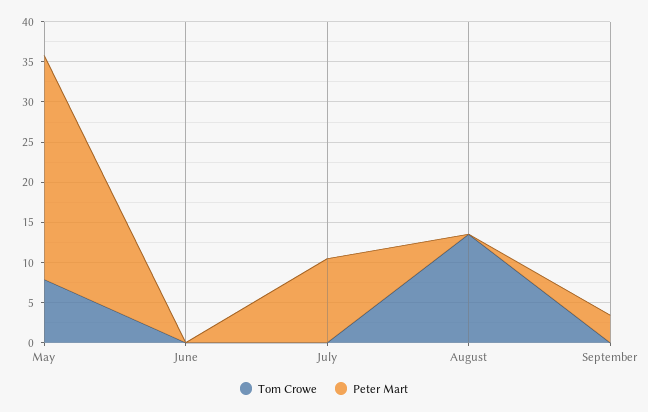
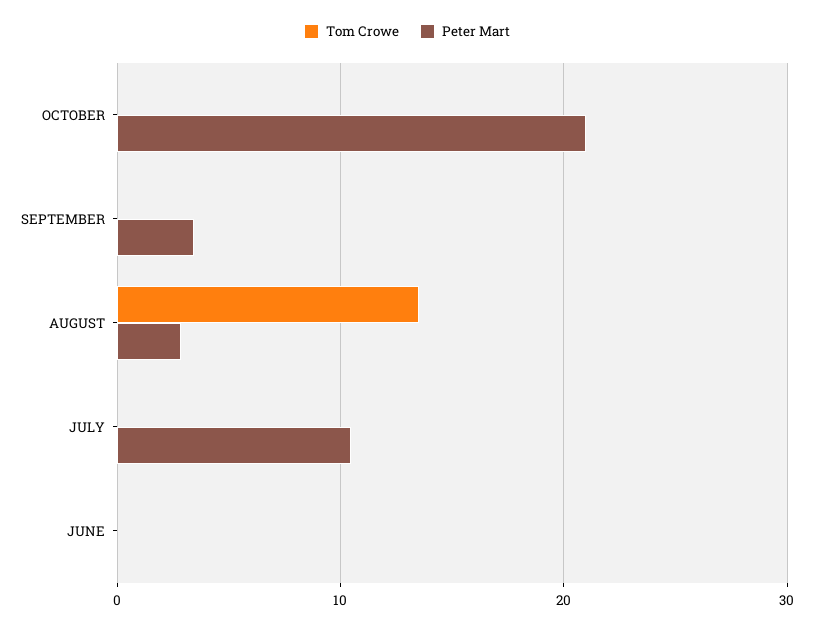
Tom Crowe, May: 8 -> none
Peter Mart, May: 28 -> none
Peter Mart, August: 0 -> 3
Tom Crowe, OCTOBER: none -> 0
Peter Mart, OCTOBER: none -> 21

